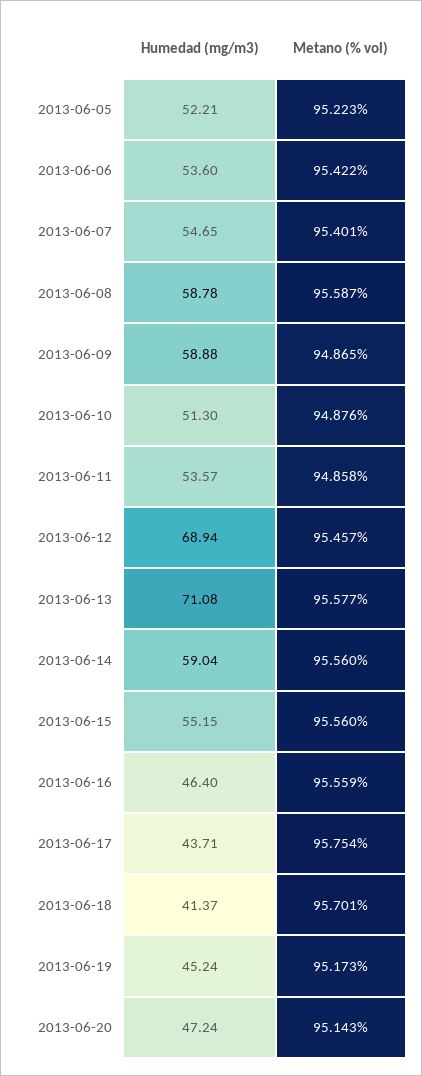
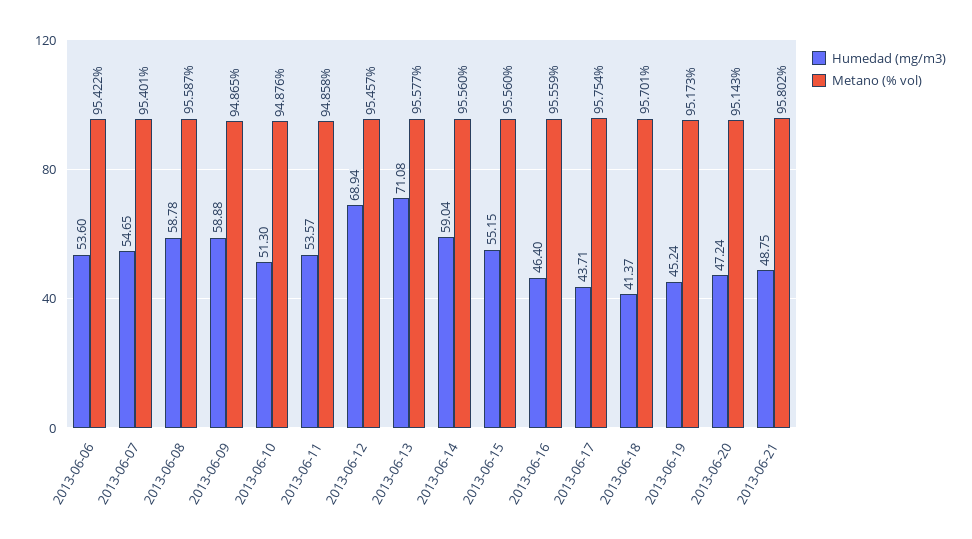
Humedad (mg/m3), 2013-06-05: 52.21 -> none
Metano (% vol), 2013-06-05: 95.223 -> none
Humedad (mg/m3), 2013-06-21: none -> 48.75
Metano (% vol), 2013-06-21: none -> 95.802

